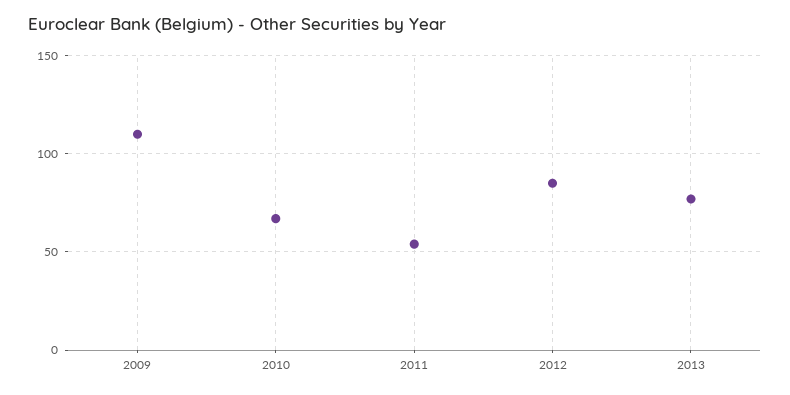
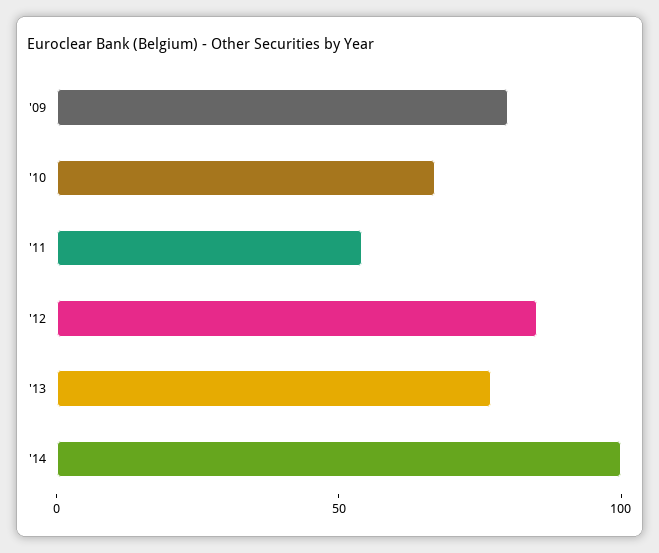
2009: 110 -> 80
'14: none -> 100

